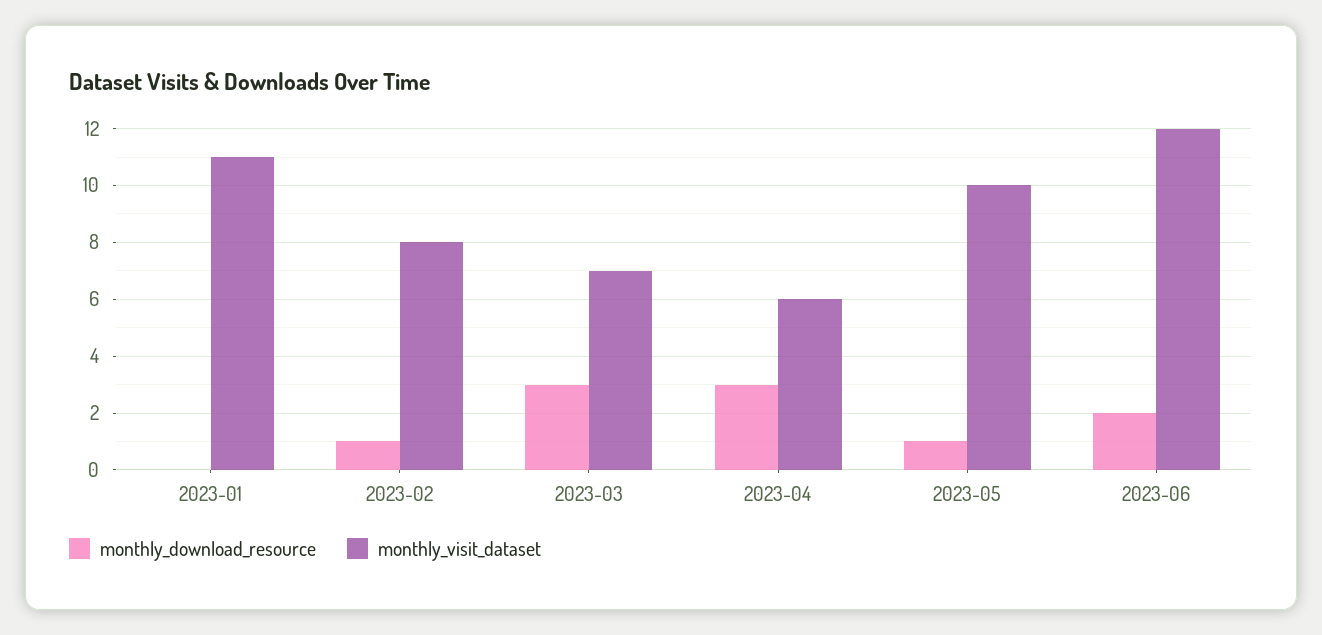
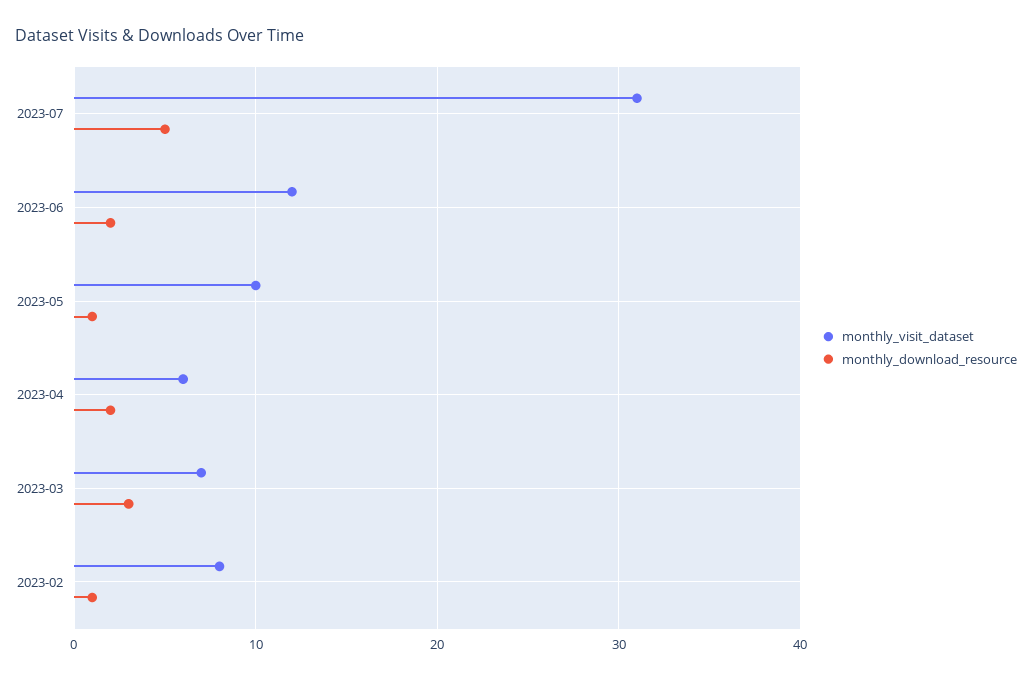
monthly_download_resource, 2023-01: 0 -> none
monthly_visit_dataset, 2023-01: 11 -> none
monthly_download_resource, 2023-04: 3 -> 2
monthly_visit_dataset, 2023-07: none -> 31
monthly_download_resource, 2023-07: none -> 5

